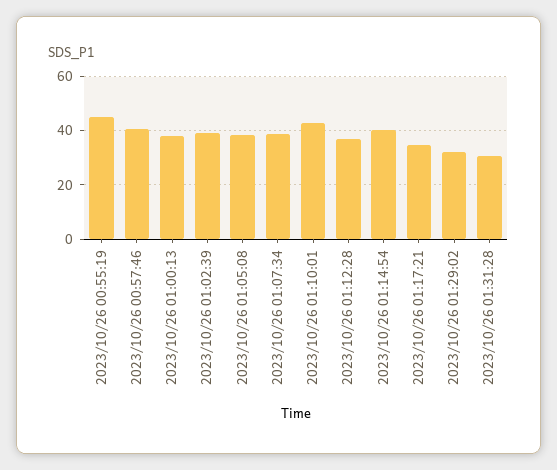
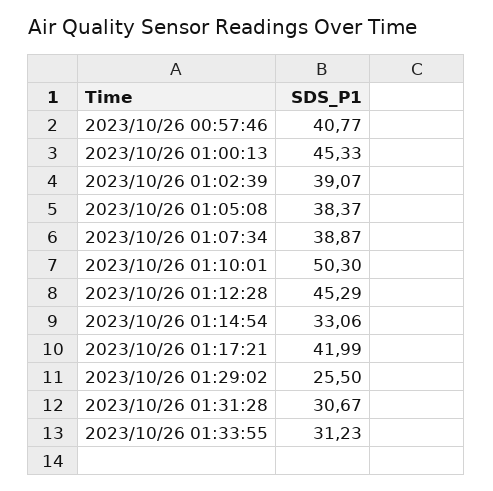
2023/10/26 00:55:19: 45 -> none
2023/10/26 01:00:13: 37.5 -> 45.33
2023/10/26 01:10:01: 42.5 -> 50.3
2023/10/26 01:12:28: 37.5 -> 45.29
2023/10/26 01:14:54: 40 -> 33.06
2023/10/26 01:17:21: 35 -> 41.99
2023/10/26 01:29:02: 32.5 -> 25.5
2023/10/26 01:33:55: none -> 31.23

